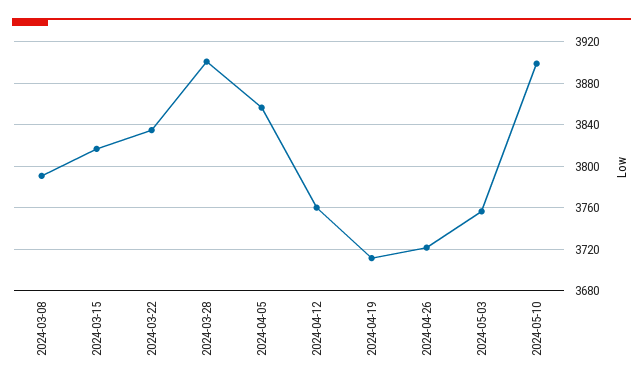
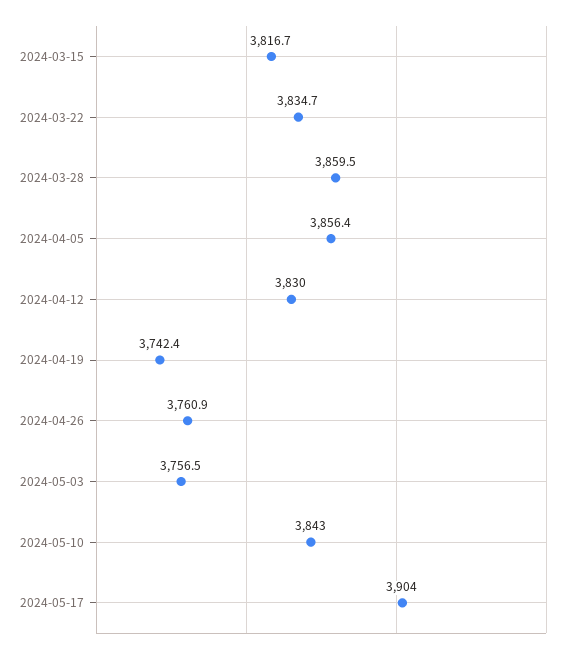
2024-03-08: 3790 -> none
2024-03-28: 3900 -> 3859.5
2024-04-12: 3760 -> 3830
2024-04-19: 3710 -> 3742.4
2024-04-26: 3720 -> 3760.9
2024-05-10: 3900 -> 3843
2024-05-17: none -> 3904

